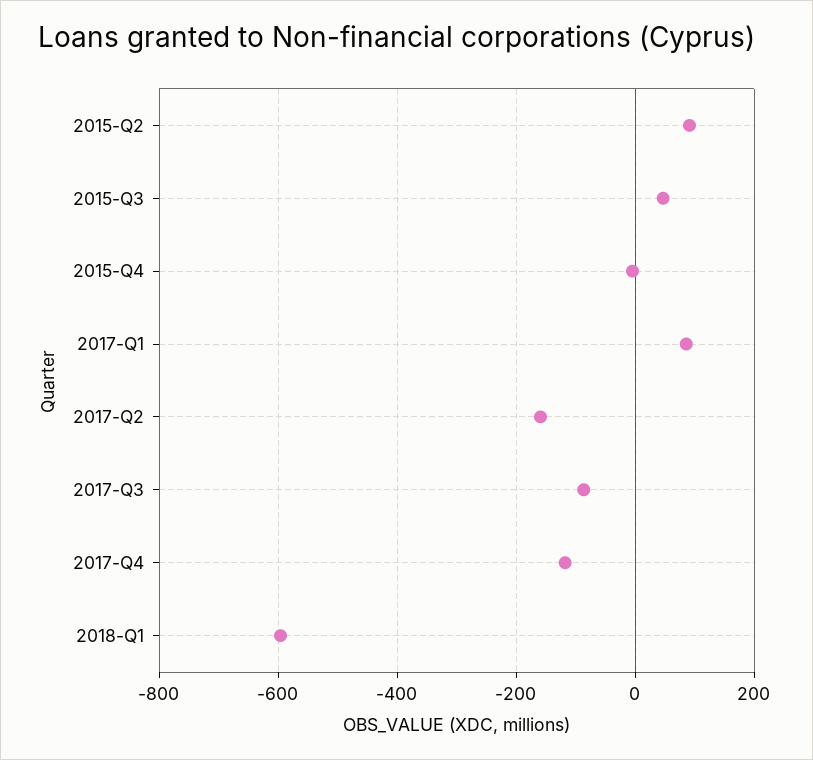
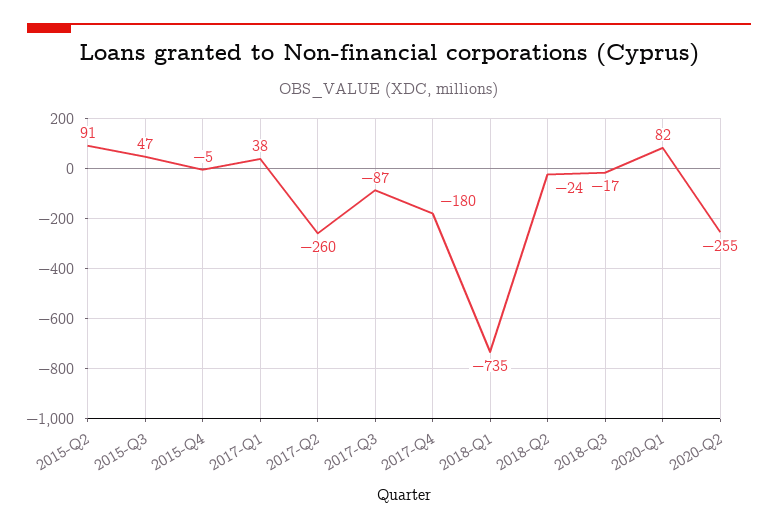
2017-Q1: 80 -> 38
2017-Q2: -160 -> -260
2017-Q4: -120 -> -180
2018-Q1: -600 -> -735
2018-Q2: none -> -24
2018-Q3: none -> -17
2020-Q1: none -> 82
2020-Q2: none -> -255

